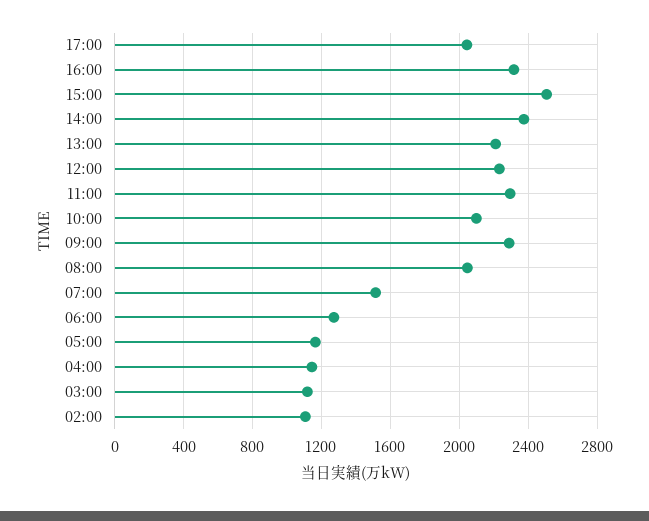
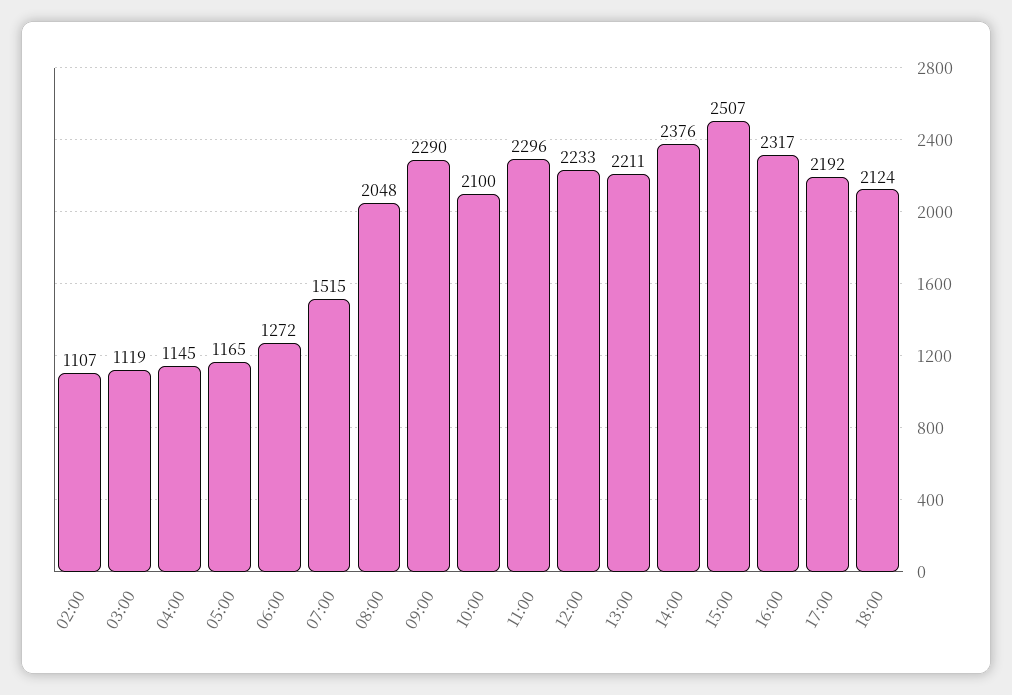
17:00: 2050 -> 2192
18:00: none -> 2124

